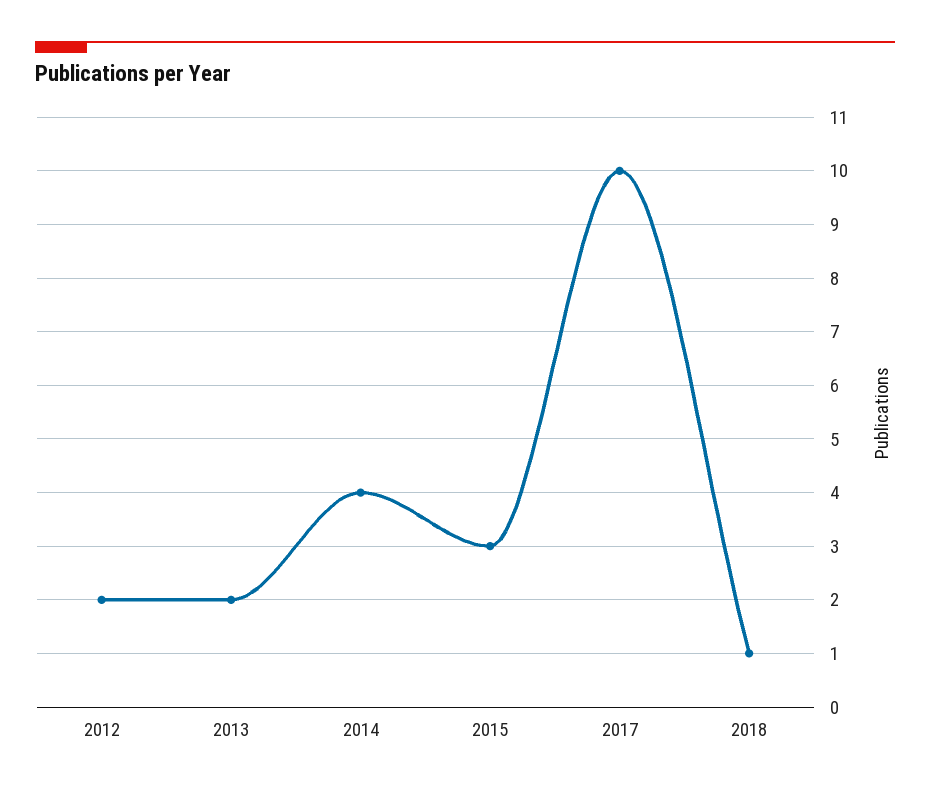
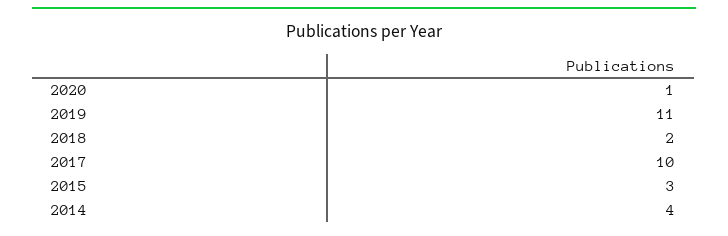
2012: 2 -> none
2013: 2 -> none
2018: 1 -> 2
2020: none -> 1
2019: none -> 11

